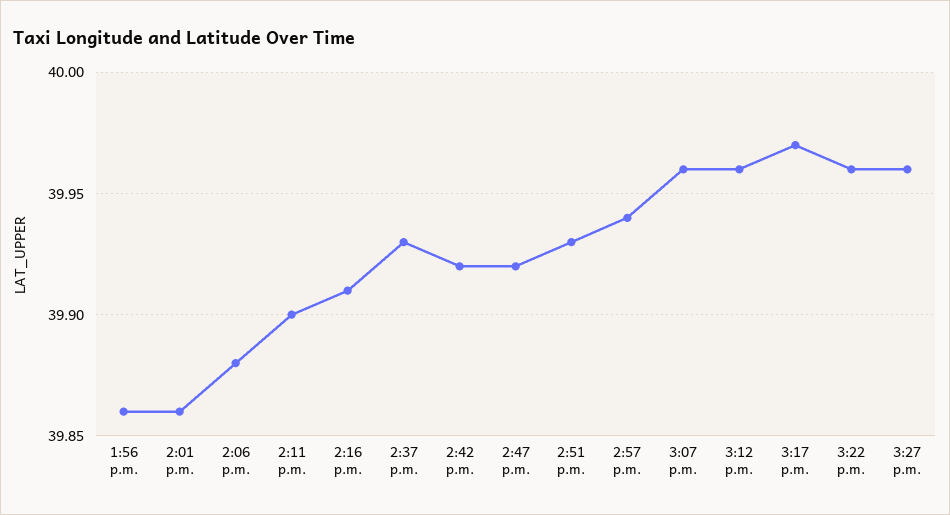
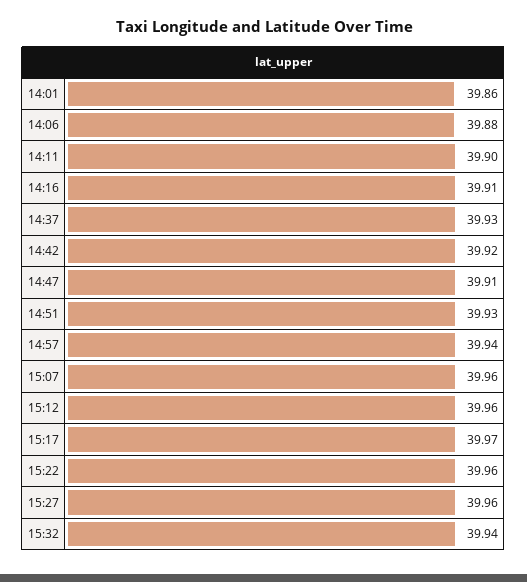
1:56 p.m.: 39.86 -> none
2:47 p.m.: 39.92 -> 39.91
15:32: none -> 39.94

